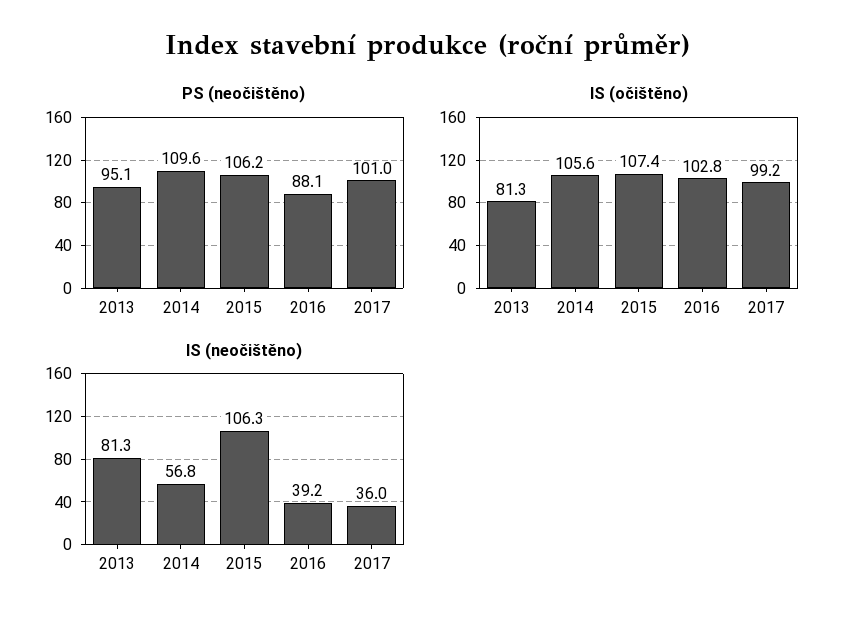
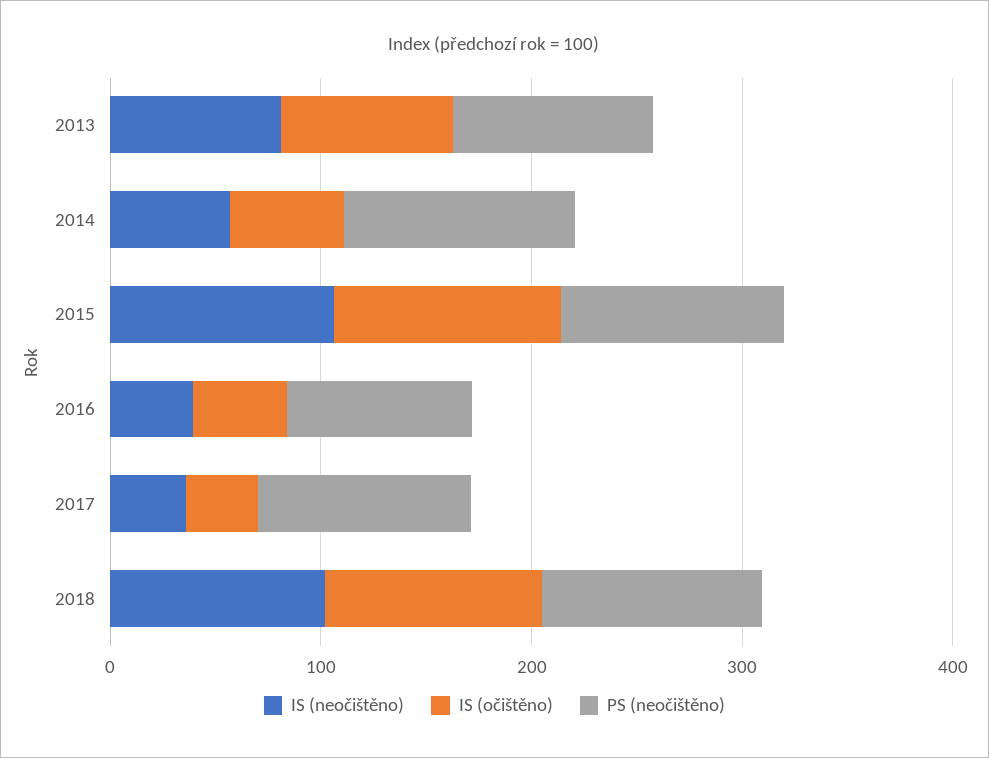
IS (očištěno), 2014: 105.6 -> 60
IS (očištěno), 2016: 102.8 -> 40
IS (očištěno), 2017: 99.2 -> 40
IS (neočištěno), 2018: none -> 100
IS (očištěno), 2018: none -> 100
PS (neočištěno), 2018: none -> 100

